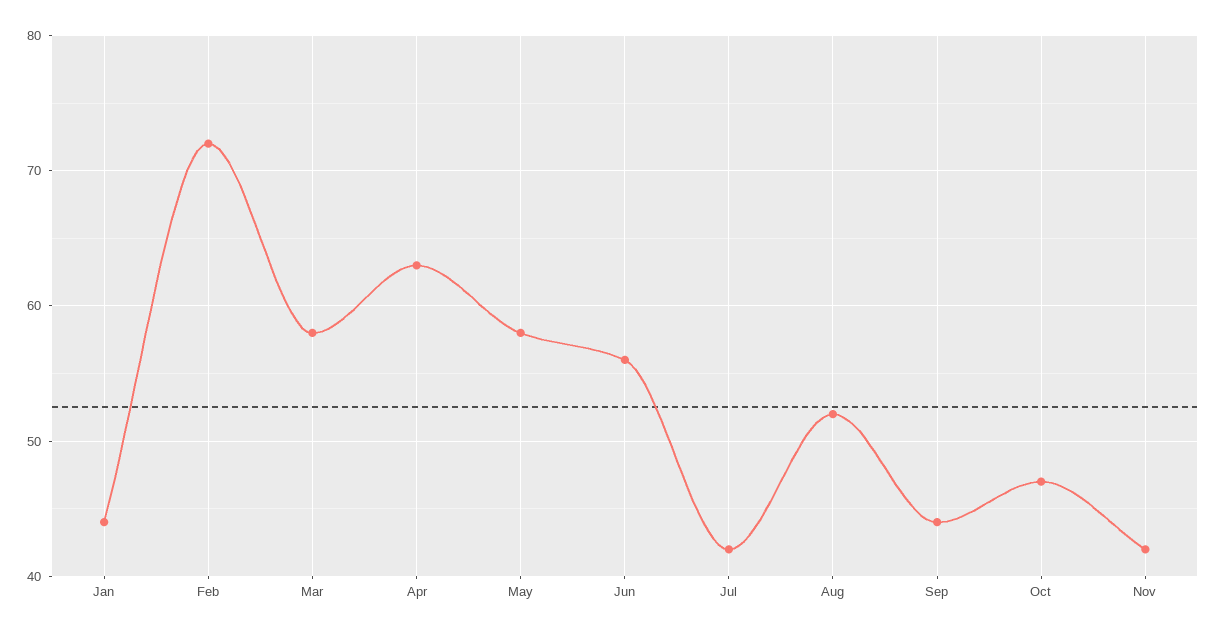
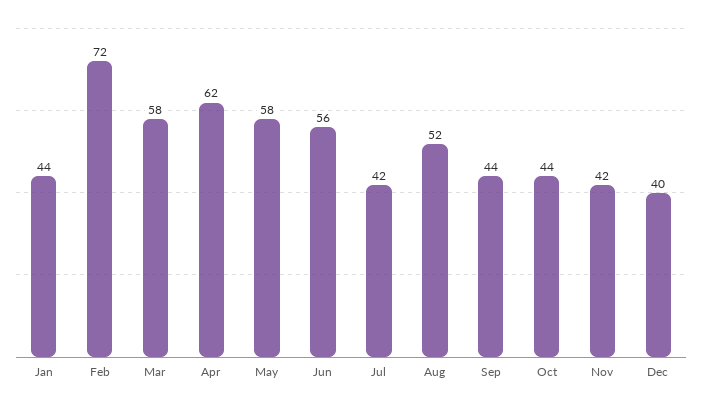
Apr: 63 -> 62
Oct: 47 -> 44
Dec: none -> 40

